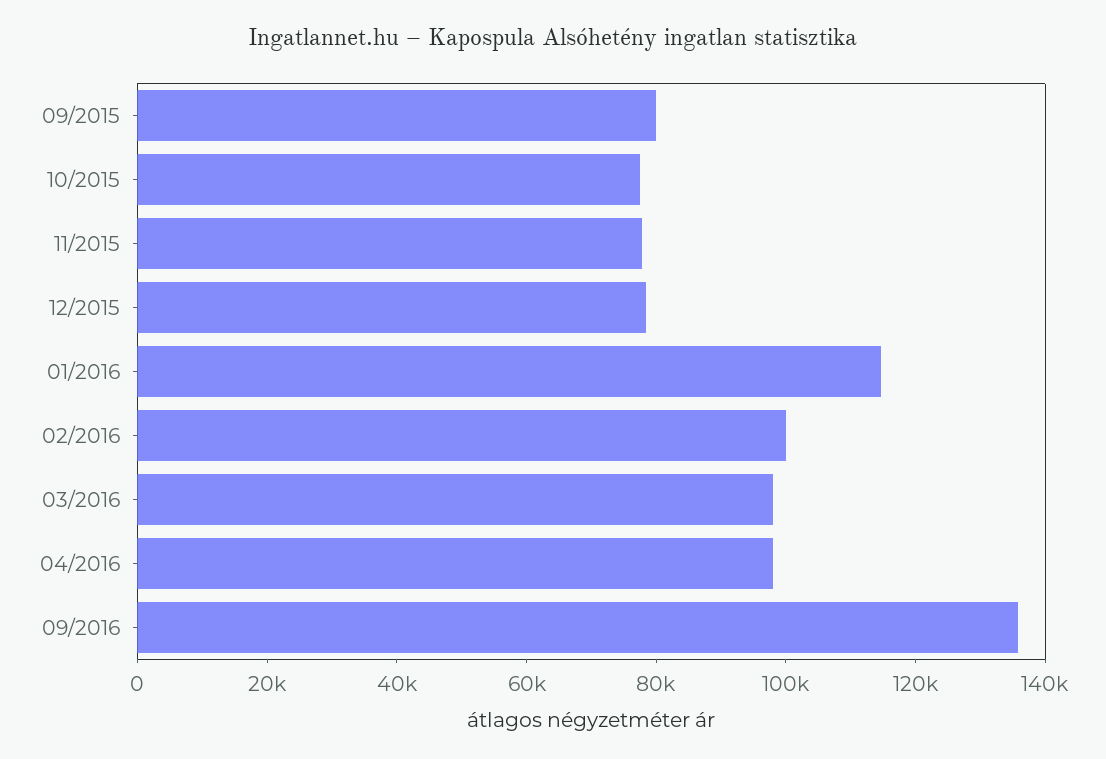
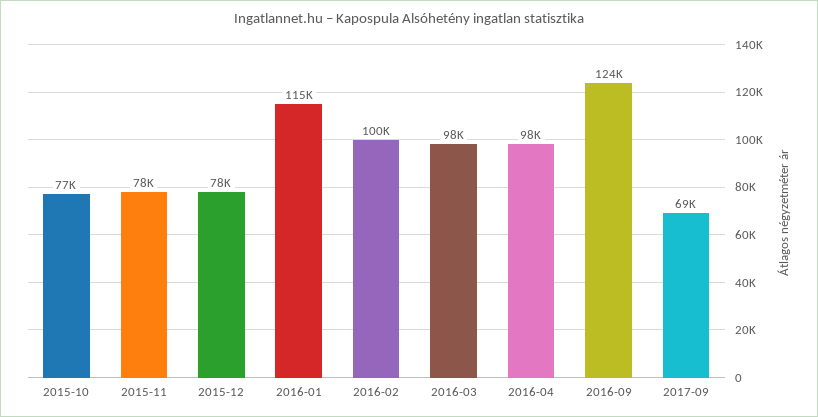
09/2015: 80000 -> none
09/2016: 135000 -> 124000
2017-09: none -> 69000

